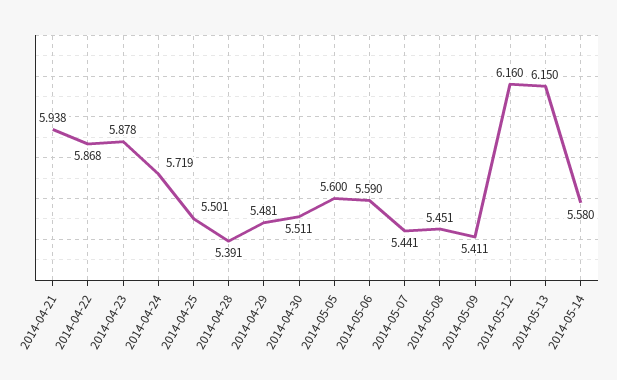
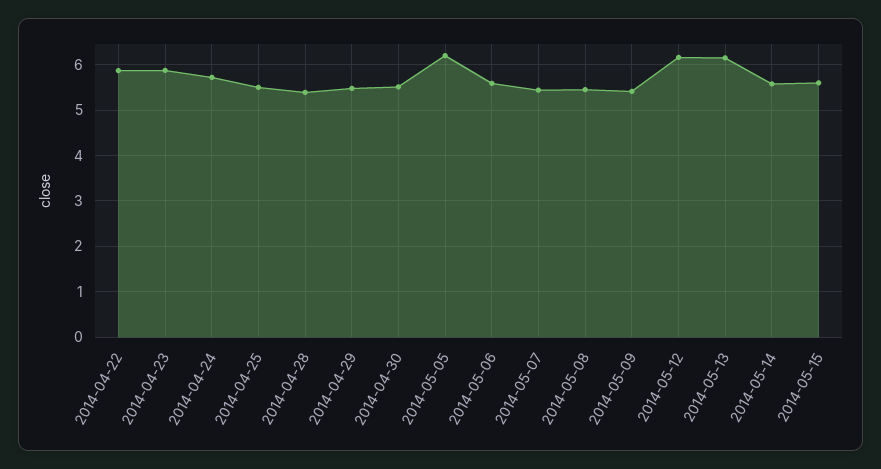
2014-04-21: 5.938 -> none
2014-05-05: 5.6 -> 6.2
2014-05-15: none -> 5.6

